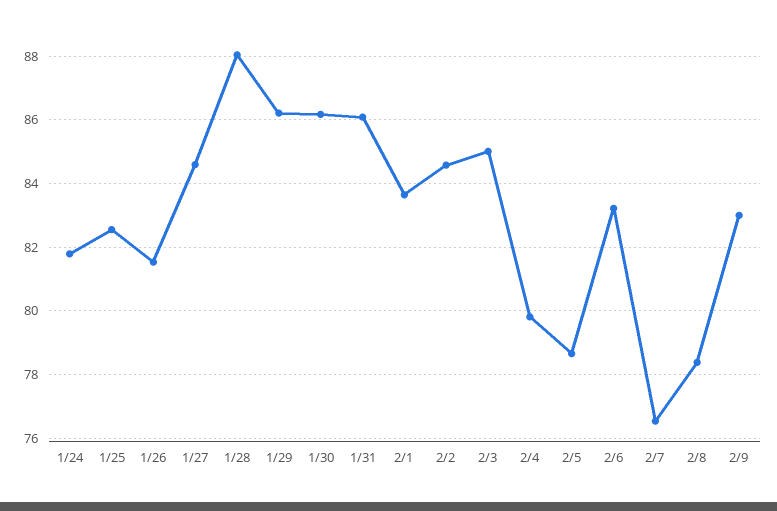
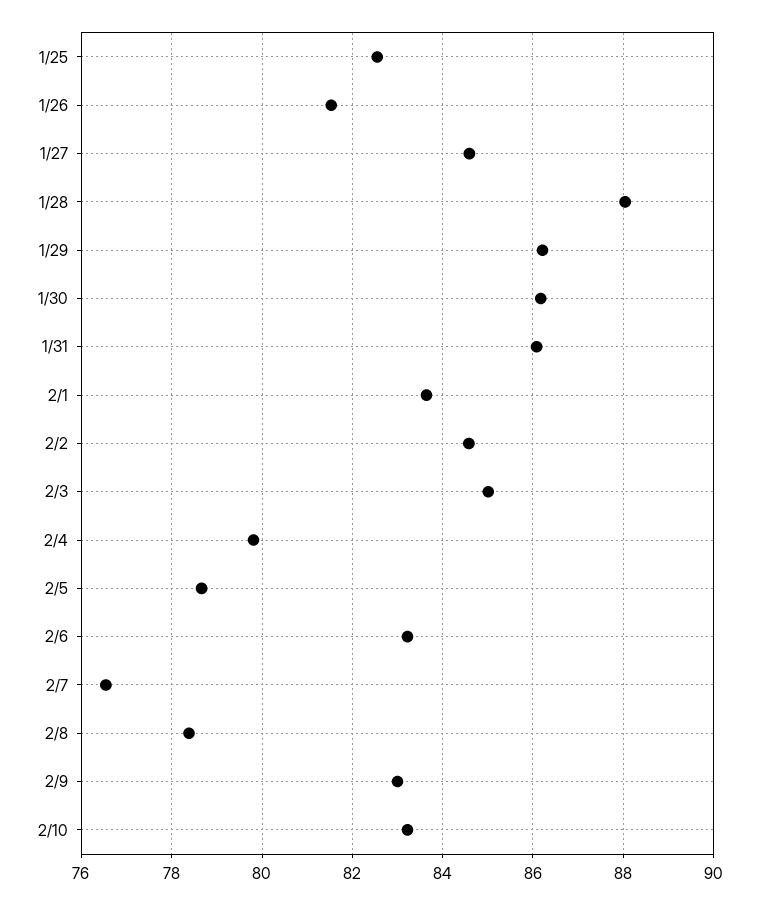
1/24: 81.8 -> none
2/10: none -> 83.2

